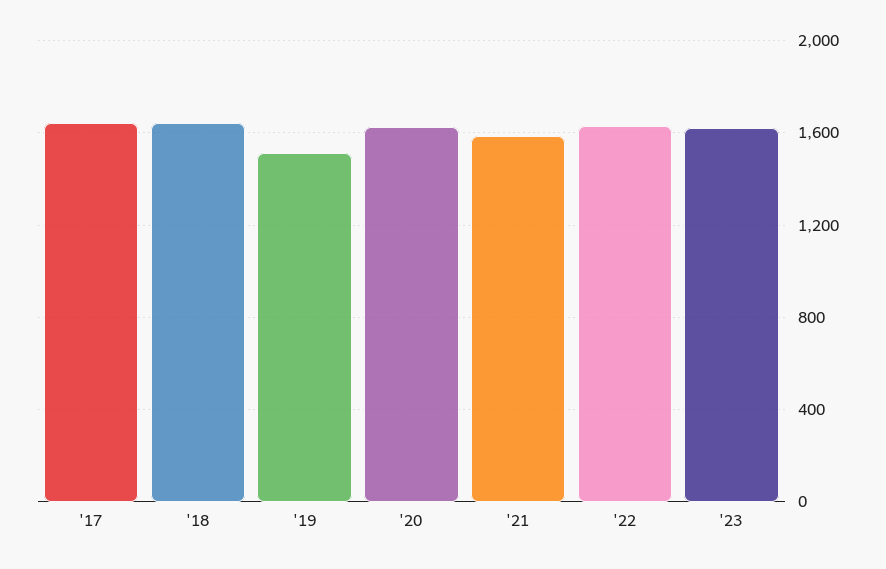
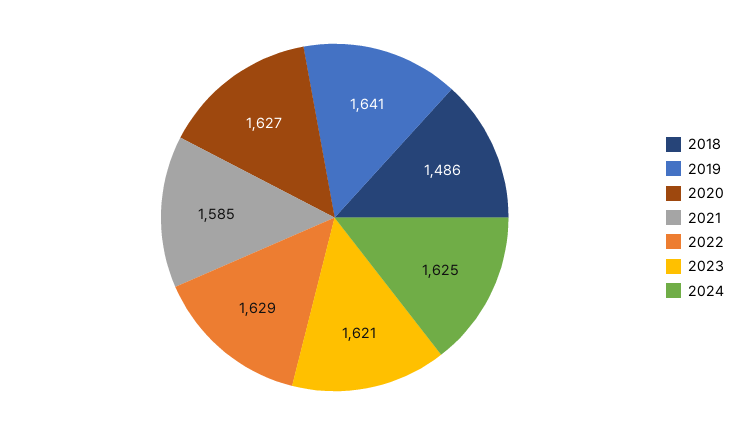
'17: 1650 -> none
'18: 1650 -> 1486
'19: 1500 -> 1641
2024: none -> 1625

